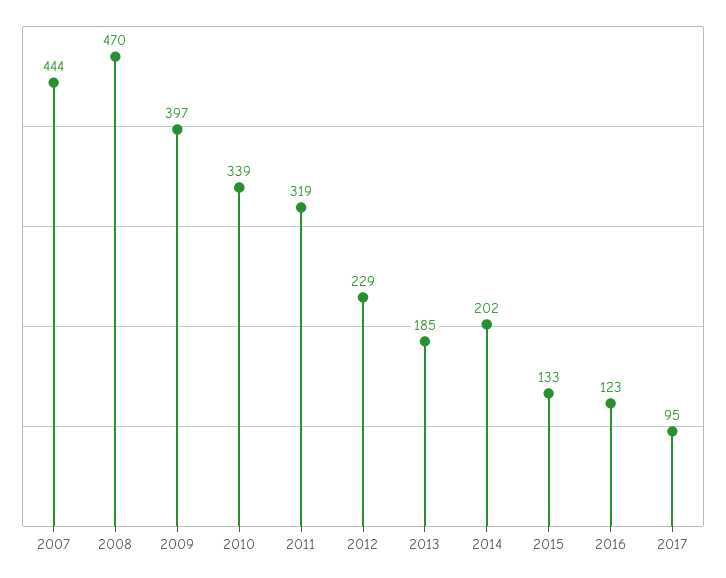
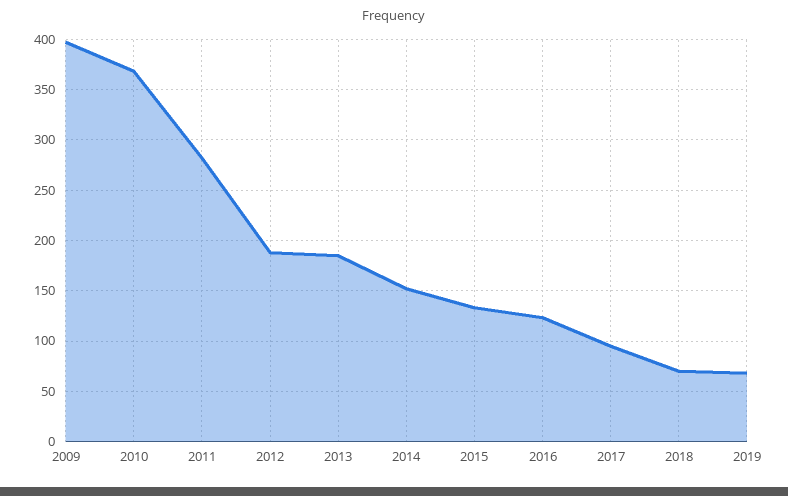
2007: 444 -> none
2008: 470 -> none
2010: 339 -> 370
2011: 319 -> 280
2012: 229 -> 190
2014: 202 -> 150
2018: none -> 70
2019: none -> 70

